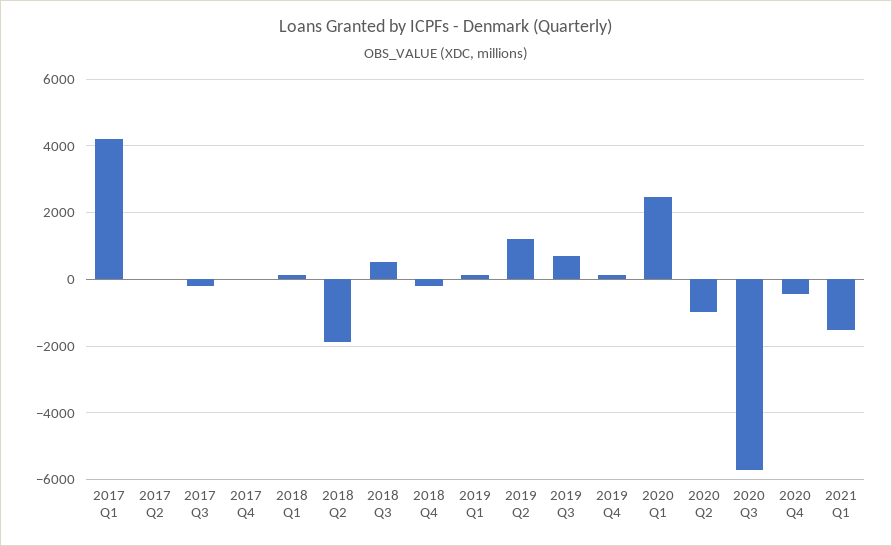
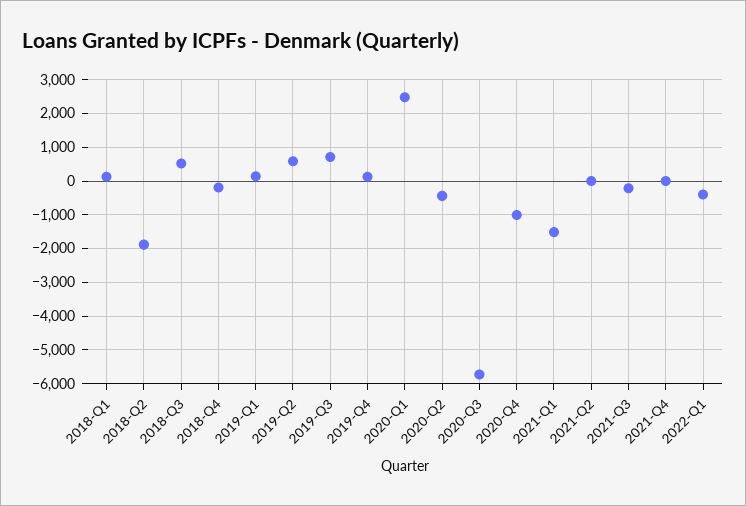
2017 Q1: 4200 -> none
2017 Q2: 0 -> none
2017 Q3: -200 -> none
2017 Q4: 0 -> none
2019 Q2: 1200 -> 600
2020 Q2: -1000 -> -400
2020 Q4: -400 -> -1000
2021-Q2: none -> 0
2021-Q3: none -> -200
2021-Q4: none -> 0
2022-Q1: none -> -400

